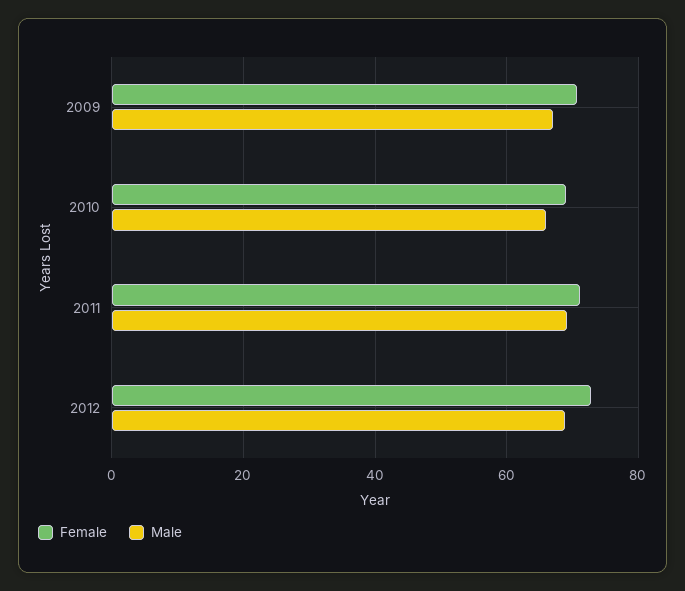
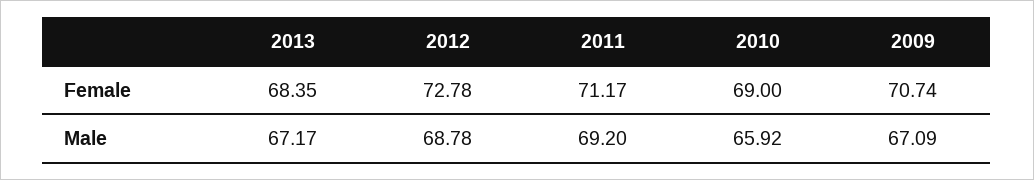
Female, 2013: none -> 68.35
Male, 2013: none -> 67.17

